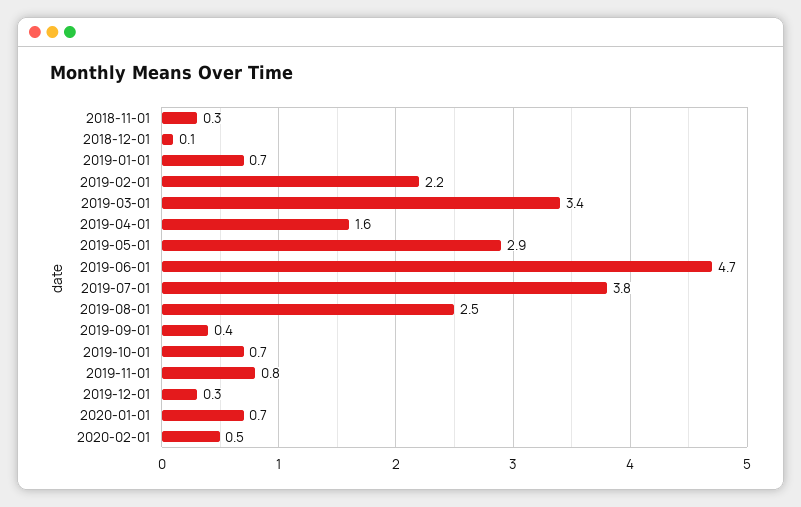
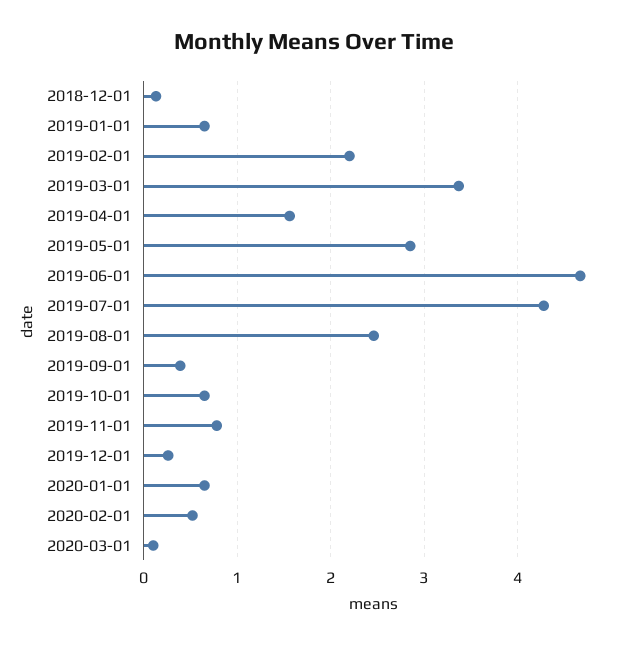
2018-11-01: 0.3 -> none
2019-07-01: 3.8 -> 4.3
2020-03-01: none -> 0.1

